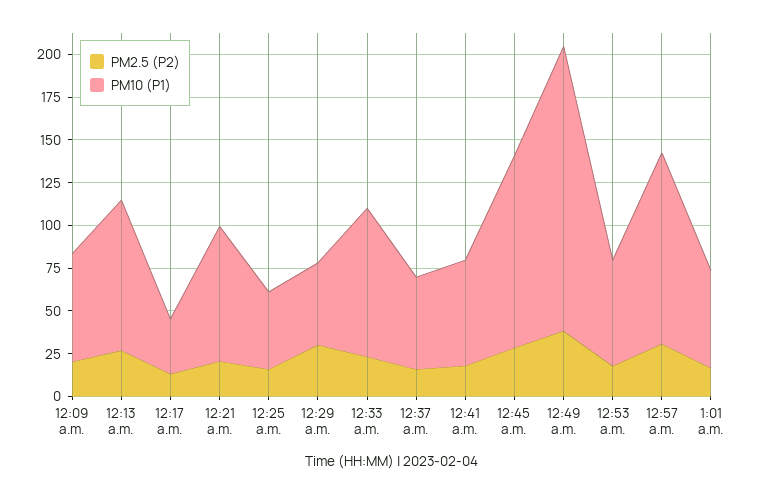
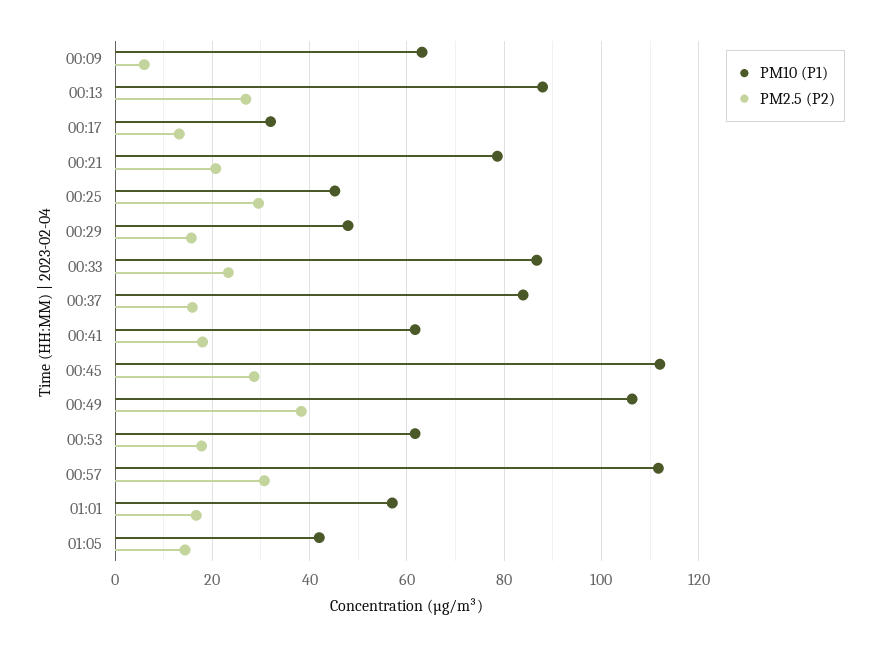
PM2.5 (P2), 12:09 a.m.: 20 -> 6
PM2.5 (P2), 12:25 a.m.: 15 -> 30
PM2.5 (P2), 12:29 a.m.: 30 -> 16
PM10 (P1), 12:37 a.m.: 55 -> 84
PM10 (P1), 12:49 a.m.: 165 -> 106
PM10 (P1), 01:05: none -> 42
PM2.5 (P2), 01:05: none -> 14

